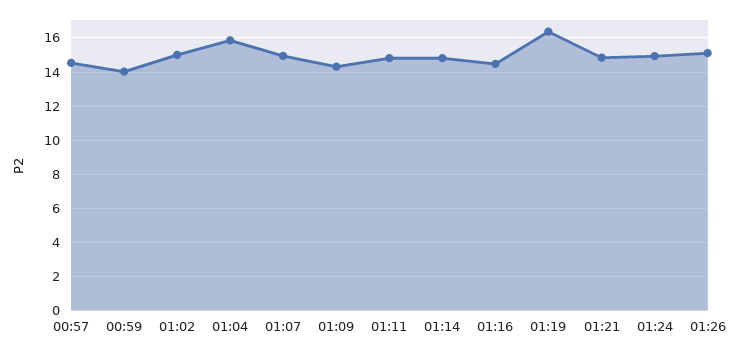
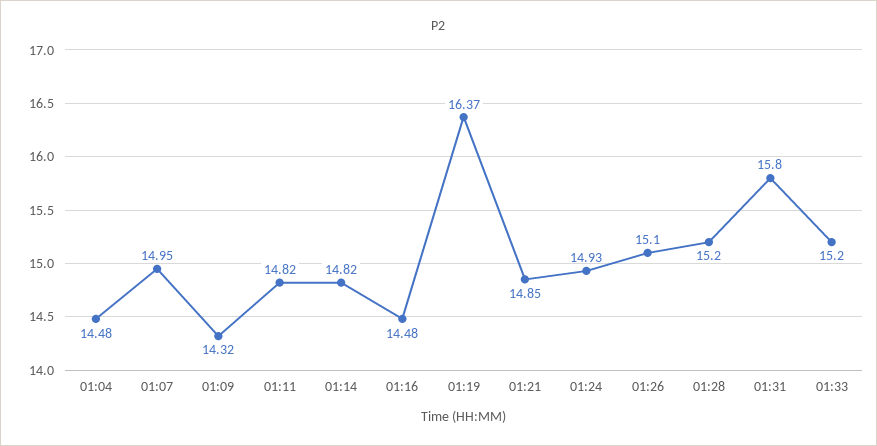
00:57: 14.5 -> none
00:59: 14 -> none
01:02: 15 -> none
01:04: 16 -> 14.48
01:28: none -> 15.2
01:31: none -> 15.8
01:33: none -> 15.2

